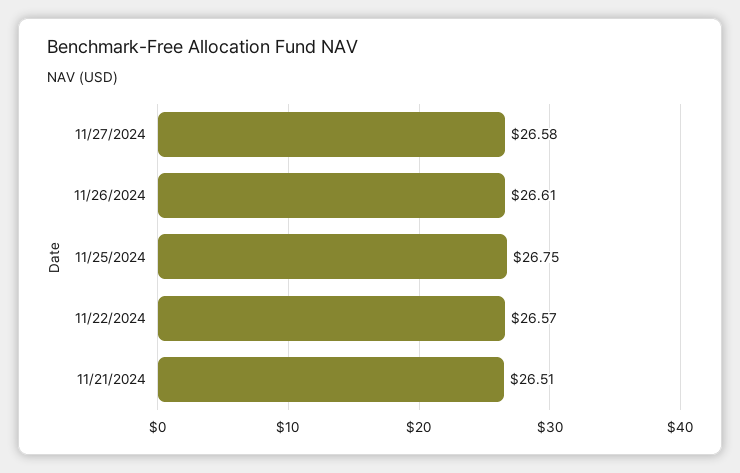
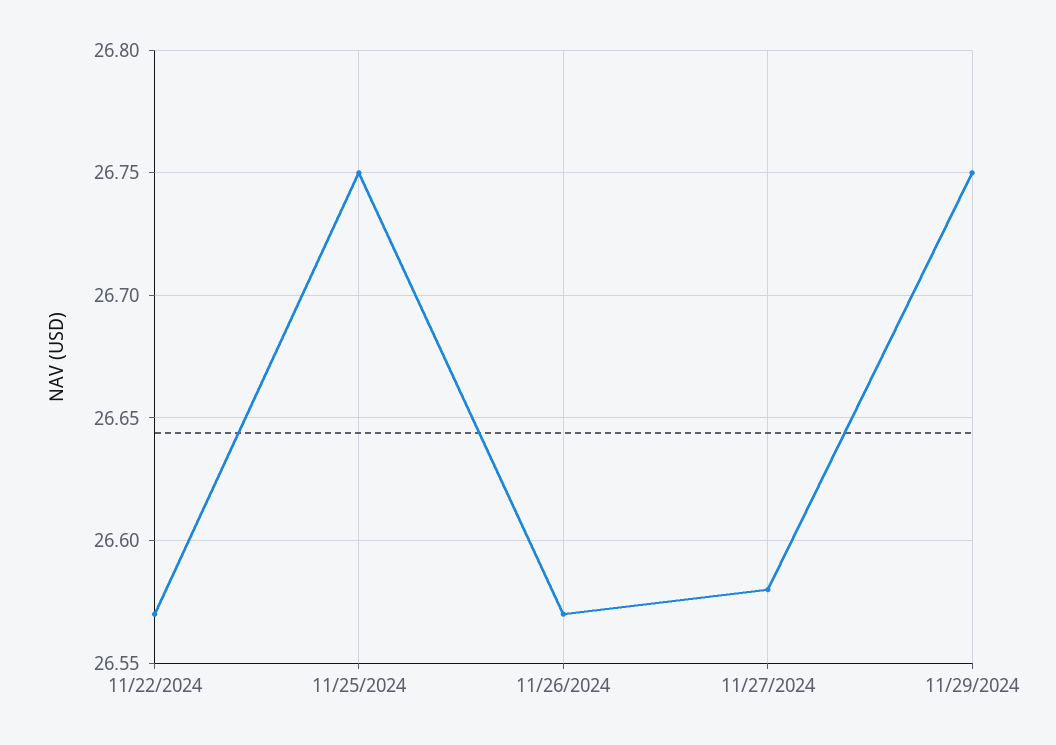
11/26/2024: 26.61 -> 26.57
11/21/2024: 26.51 -> none
11/29/2024: none -> 26.75

